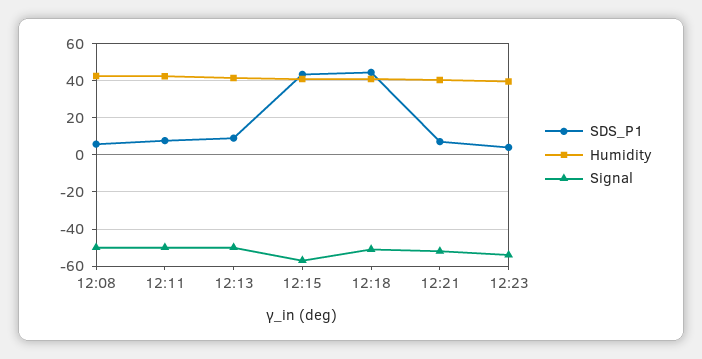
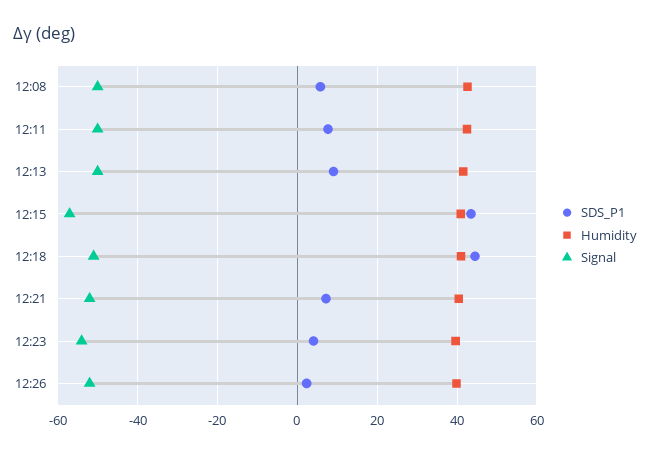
SDS_P1, 12:26: none -> 2
Humidity, 12:26: none -> 40
Signal, 12:26: none -> -52

